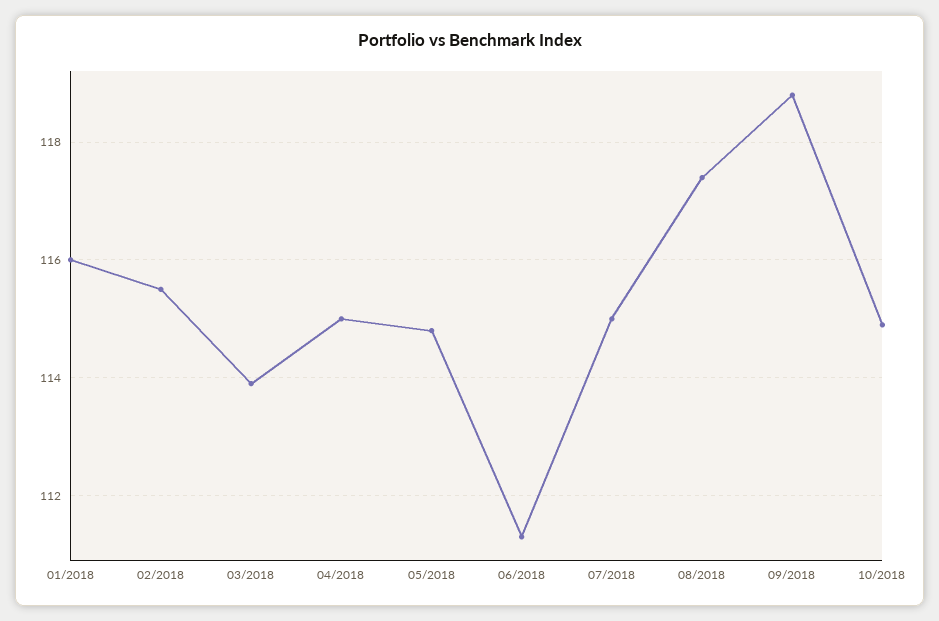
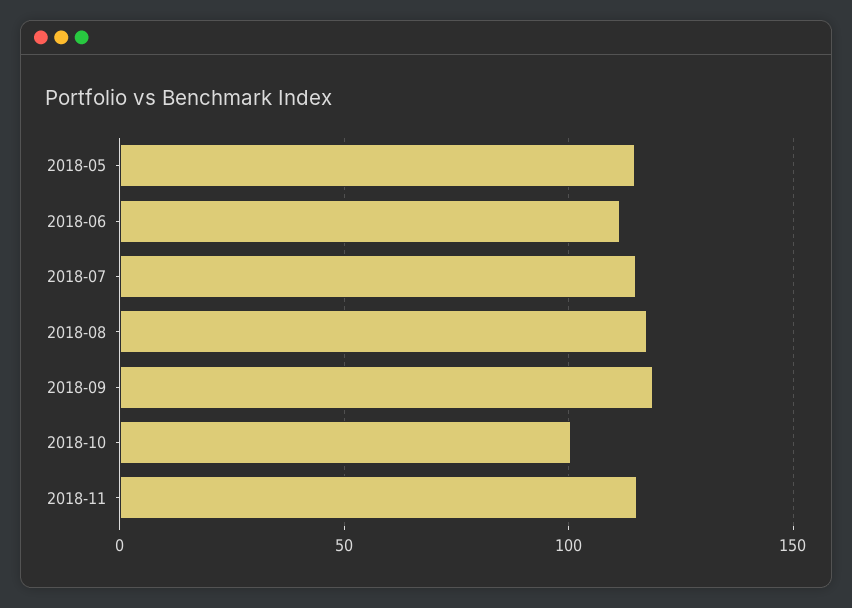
01/2018: 116 -> none
02/2018: 115.5 -> none
03/2018: 114 -> none
04/2018: 115 -> none
10/2018: 115 -> 100
2018-11: none -> 115

